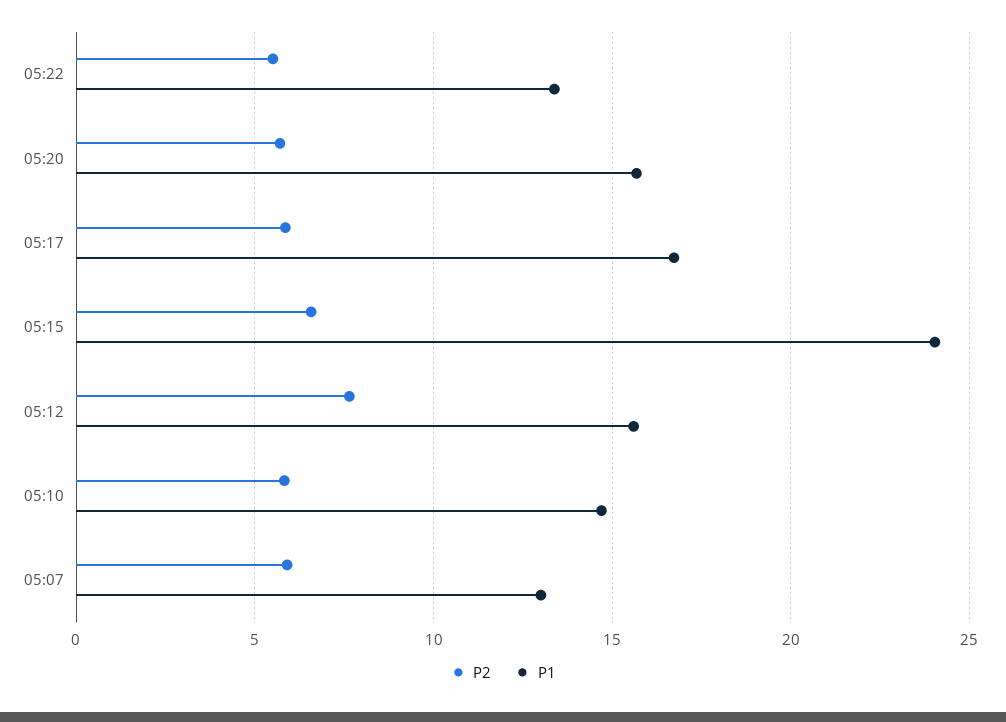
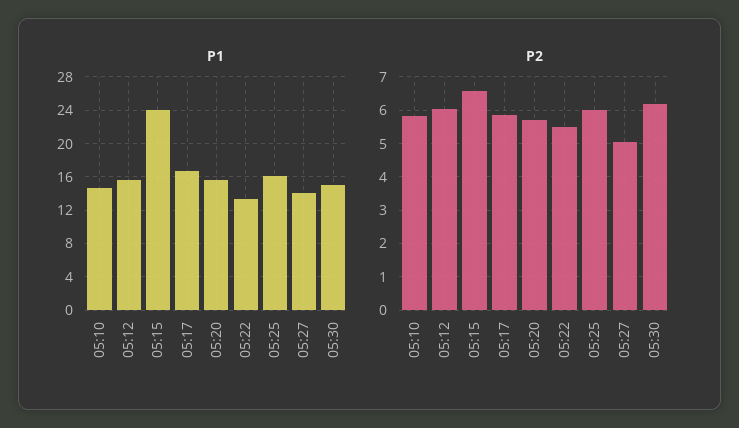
P2, 05:12: 7.5 -> 6
P2, 05:07: 6 -> none
P1, 05:07: 13 -> none
P1, 05:25: none -> 16
P1, 05:27: none -> 14
P1, 05:30: none -> 15
P2, 05:25: none -> 6
P2, 05:27: none -> 5
P2, 05:30: none -> 6.2

